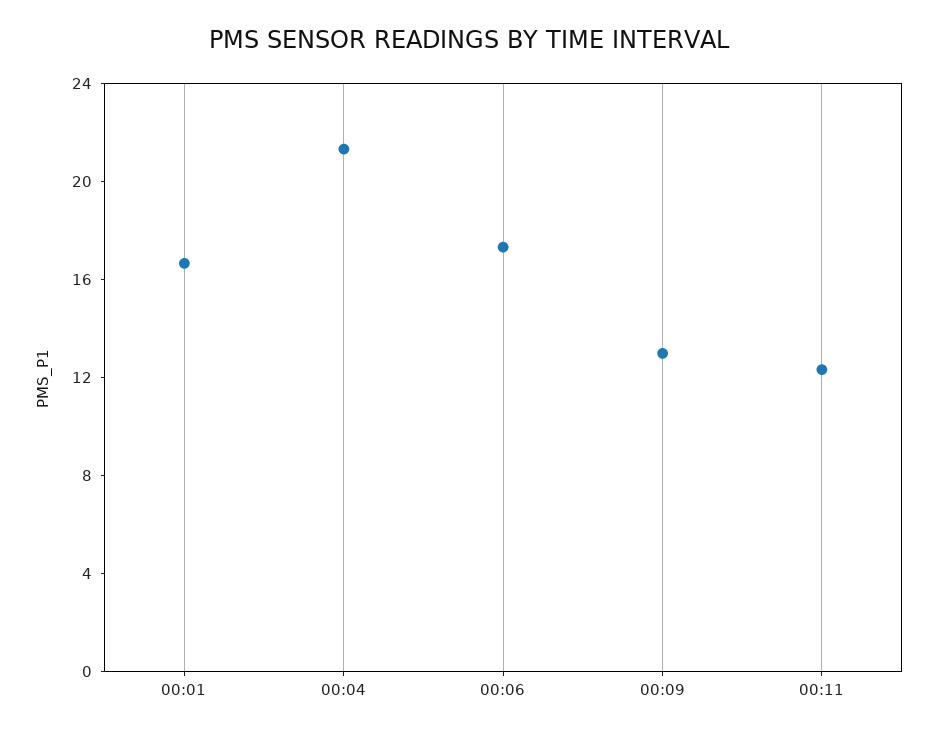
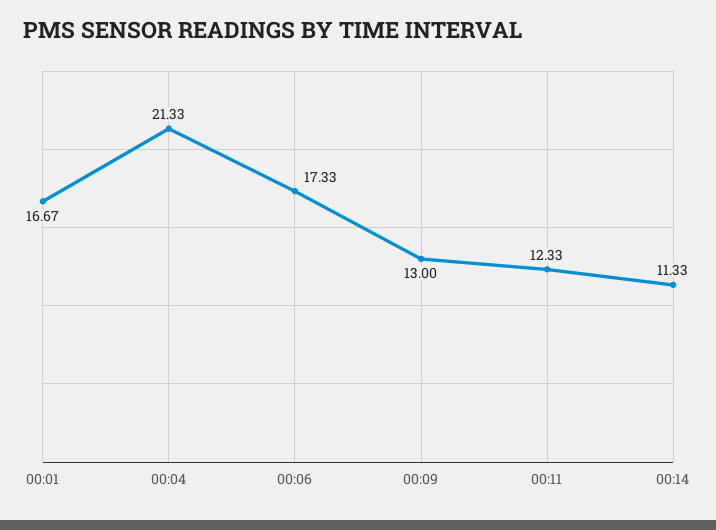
00:14: none -> 11.33

